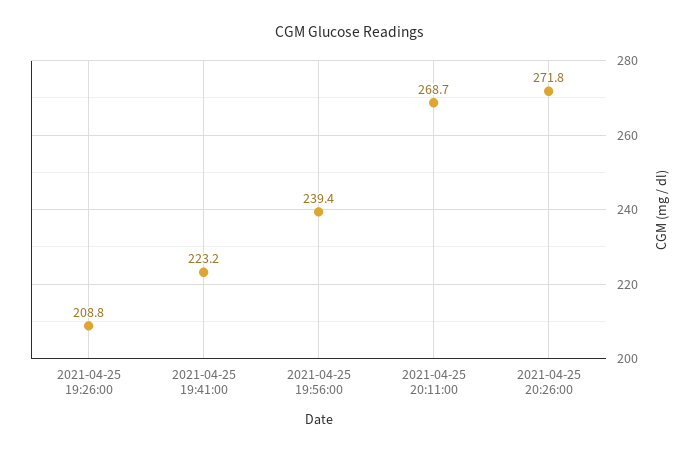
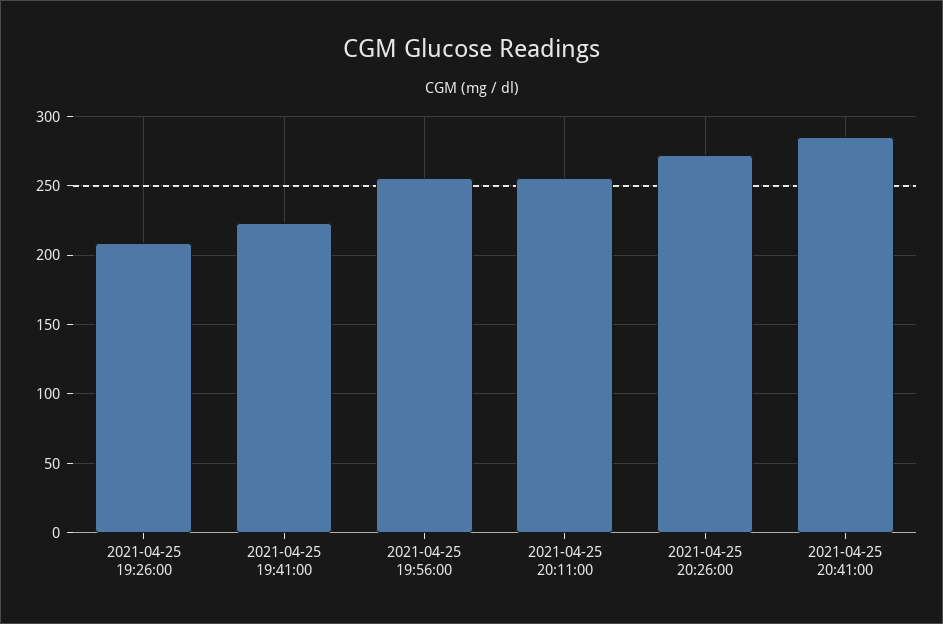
2021-04-25 19:56:00: 239.4 -> 255
2021-04-25 20:11:00: 268.7 -> 255
2021-04-25 20:41:00: none -> 285

